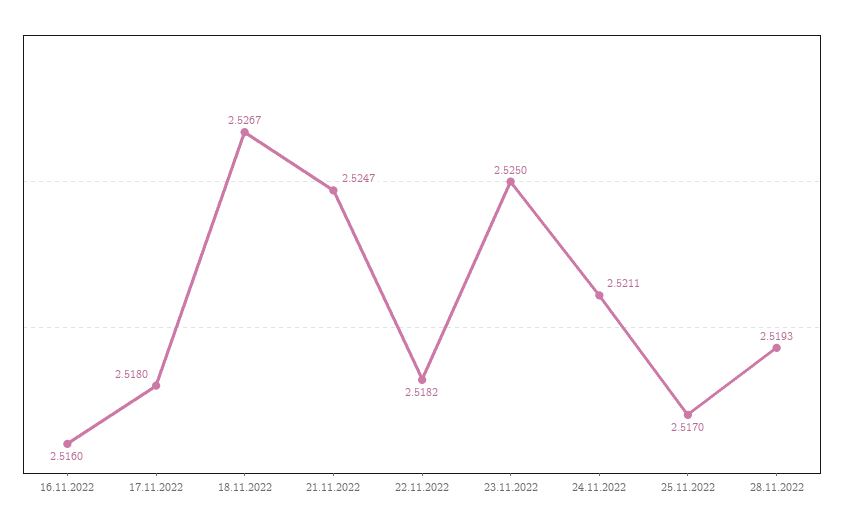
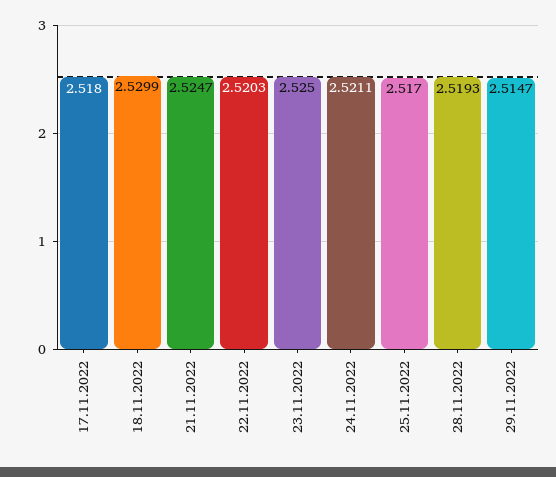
16.11.2022: 2.516 -> none
18.11.2022: 2.5267 -> 2.5299
22.11.2022: 2.5182 -> 2.5203
29.11.2022: none -> 2.5147

